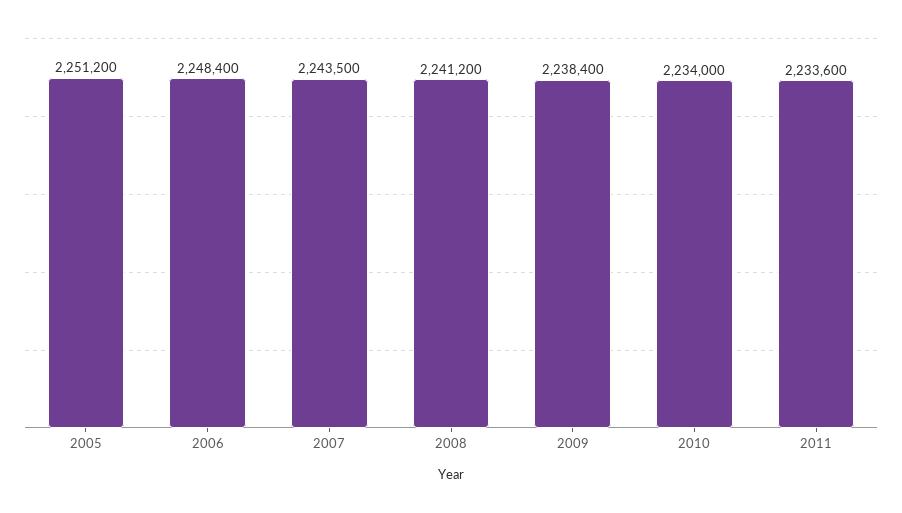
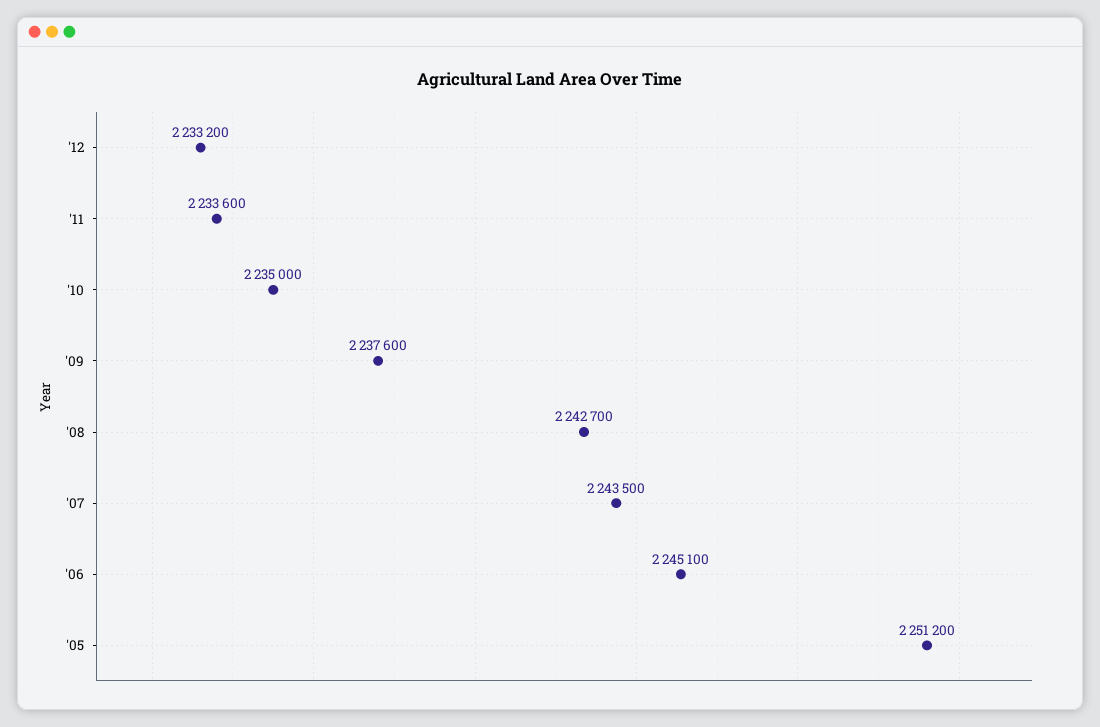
2006: 2248400 -> 2245100
2008: 2241200 -> 2242700
2009: 2238400 -> 2237600
2010: 2234000 -> 2235000
'12: none -> 2233200

